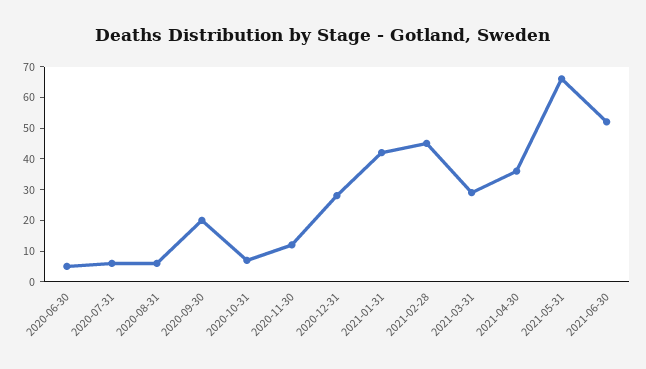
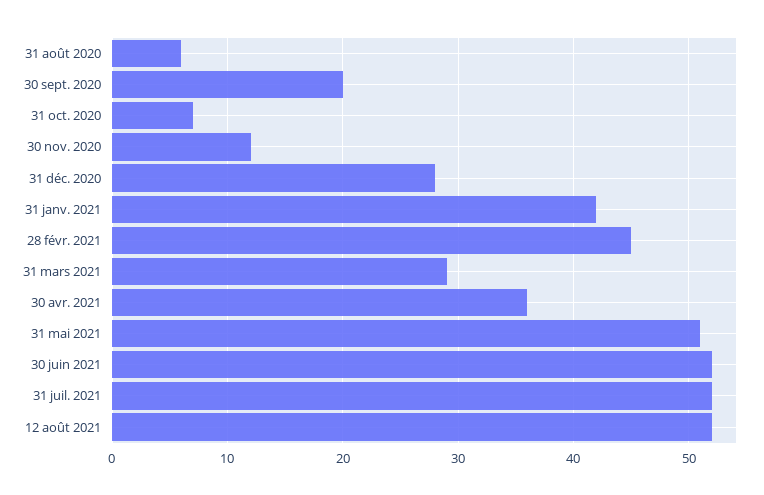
2020-06-30: 5 -> none
2020-07-31: 5 -> none
2021-05-31: 65 -> 51
31 juil. 2021: none -> 52
12 août 2021: none -> 52

